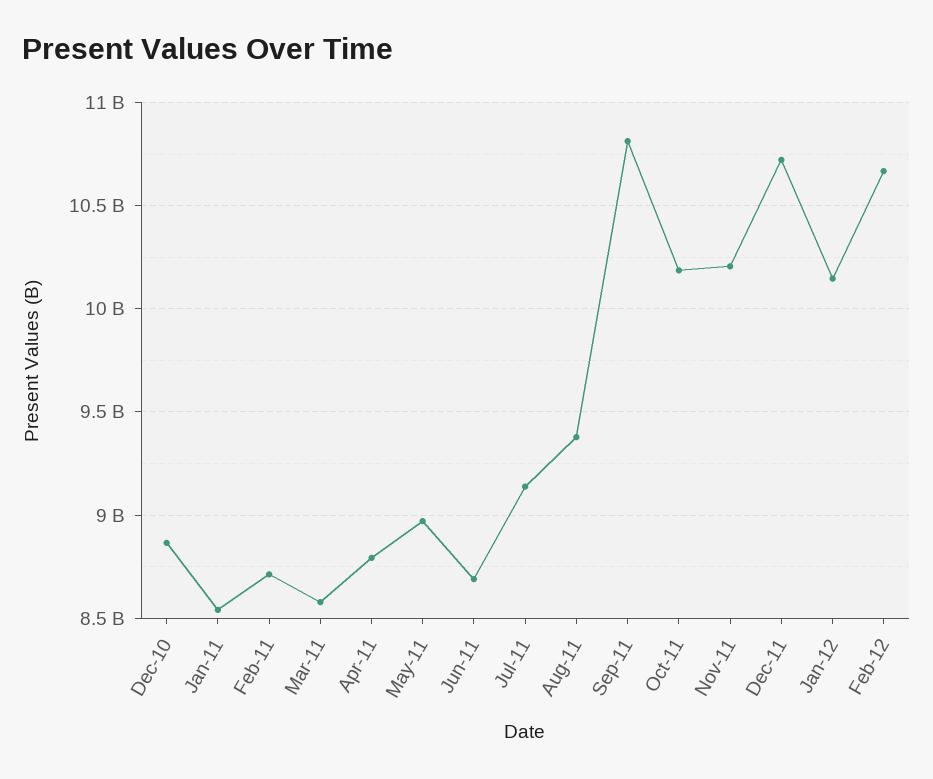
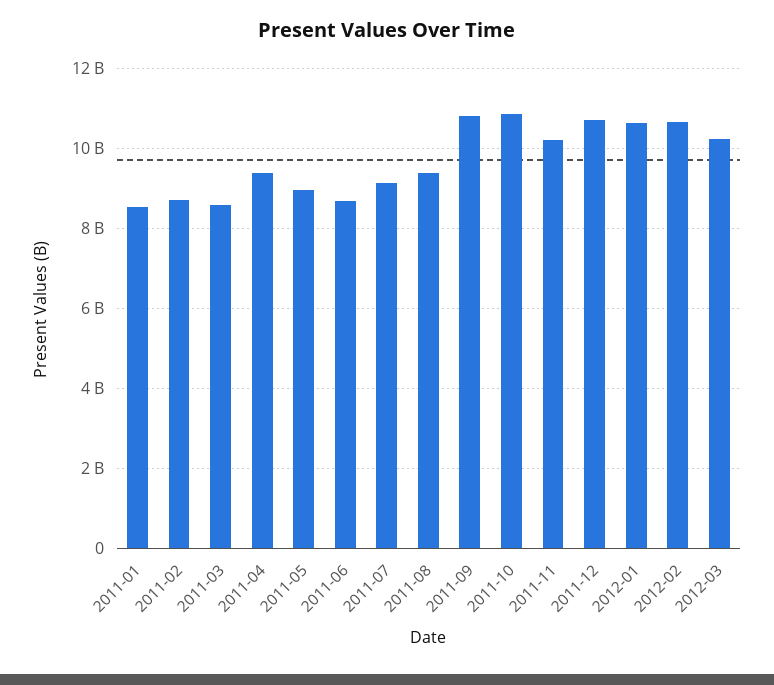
Dec-10: 8850000000 -> none
Apr-11: 8800000000 -> 9400000000
Oct-11: 10200000000 -> 10800000000
Jan-12: 10150000000 -> 10600000000
2012-03: none -> 10200000000

